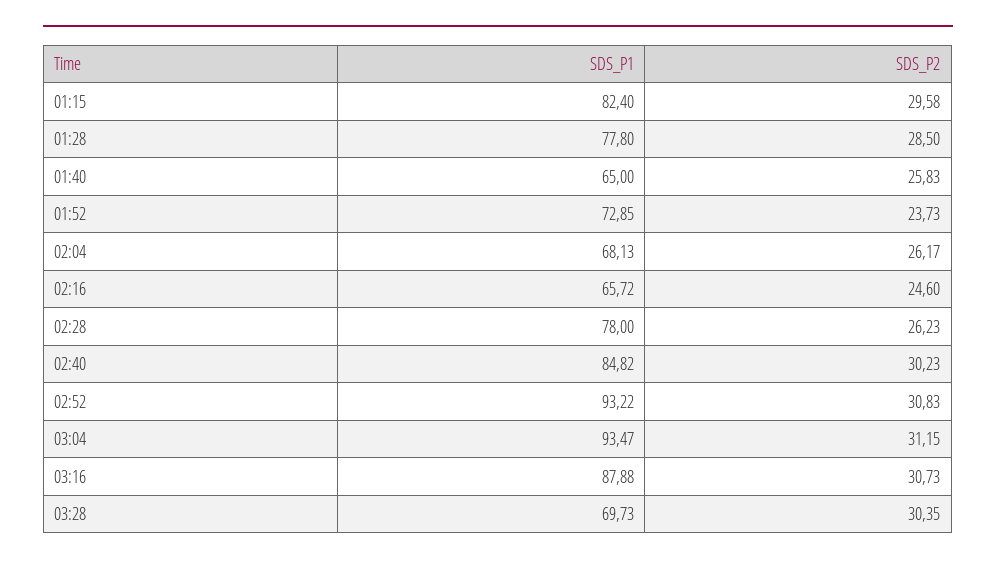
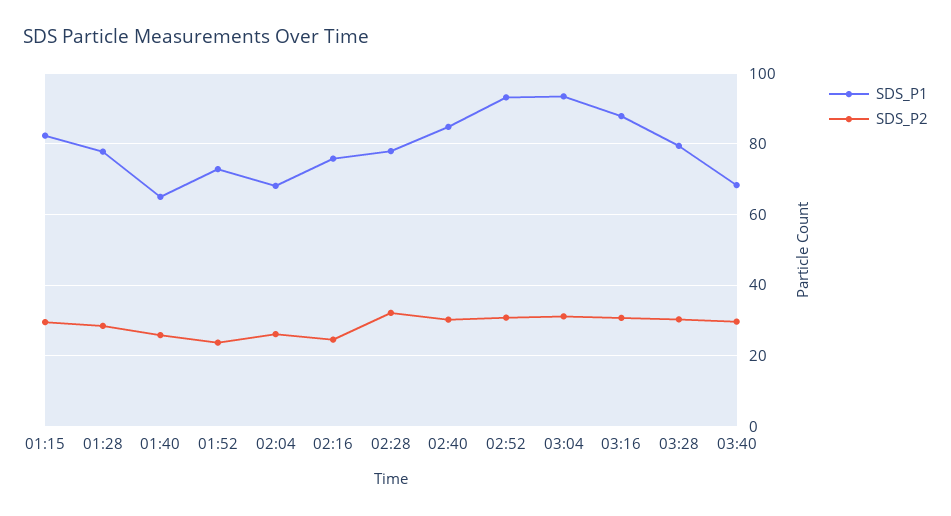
SDS_P1, 02:16: 65.72 -> 76
SDS_P2, 02:28: 26.23 -> 32
SDS_P1, 03:28: 69.73 -> 80
SDS_P1, 03:40: none -> 68
SDS_P2, 03:40: none -> 30

